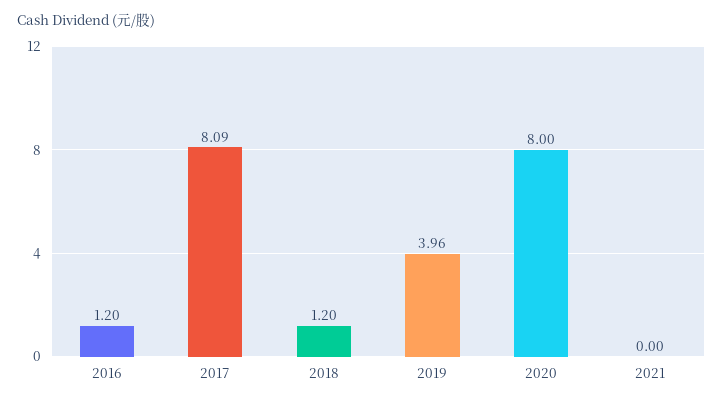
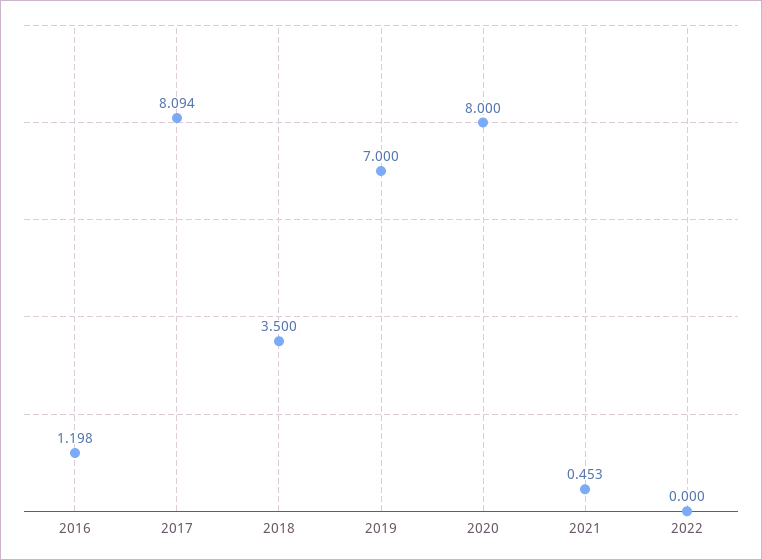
2018: 1.2 -> 3.5
2019: 3.96 -> 7
2021: 0 -> 0.453
2022: none -> 0

